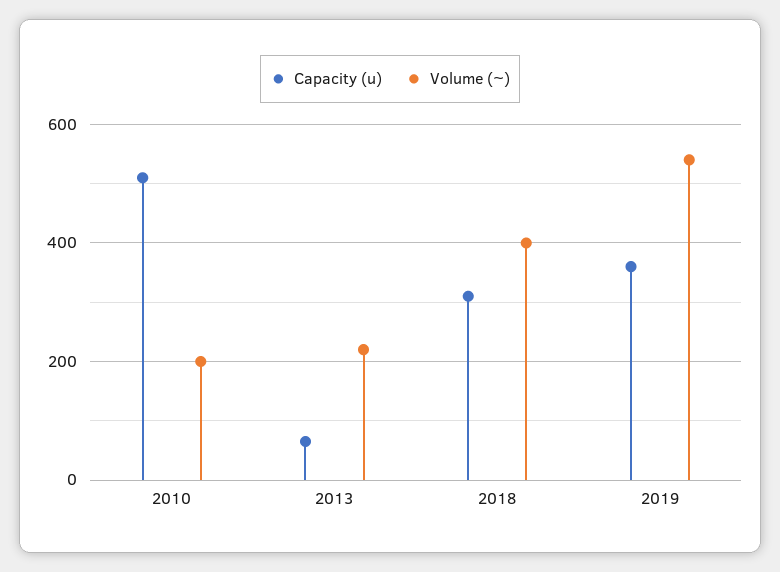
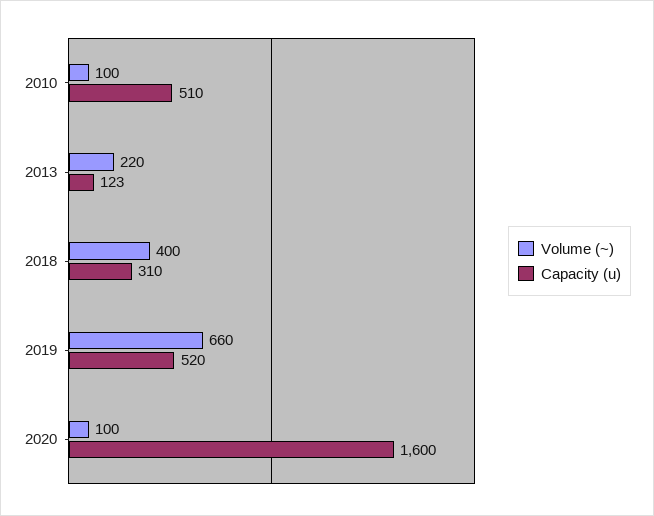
Volume (~), 2010: 200 -> 100
Capacity (u), 2013: 60 -> 123
Capacity (u), 2019: 360 -> 520
Volume (~), 2019: 540 -> 660
Volume (~), 2020: none -> 100
Capacity (u), 2020: none -> 1600

